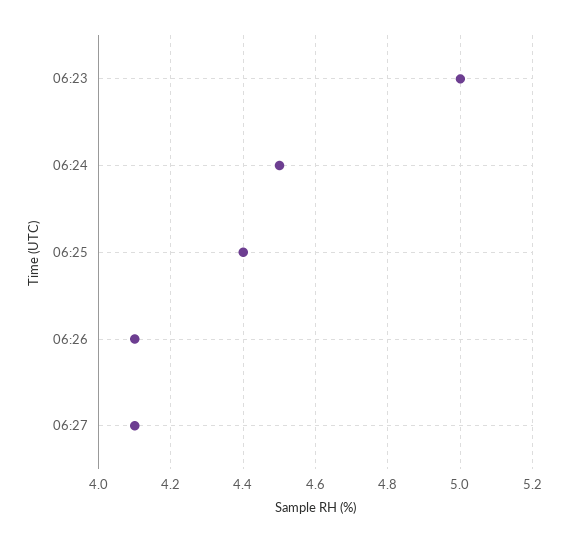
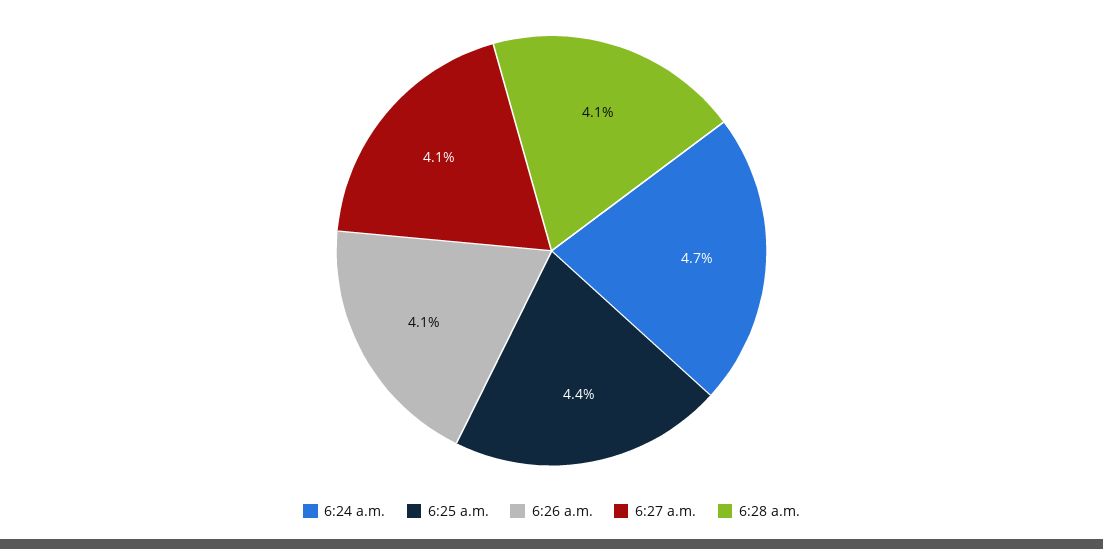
06:23: 5 -> none
06:24: 4.5 -> 4.7
6:28 a.m.: none -> 4.1

